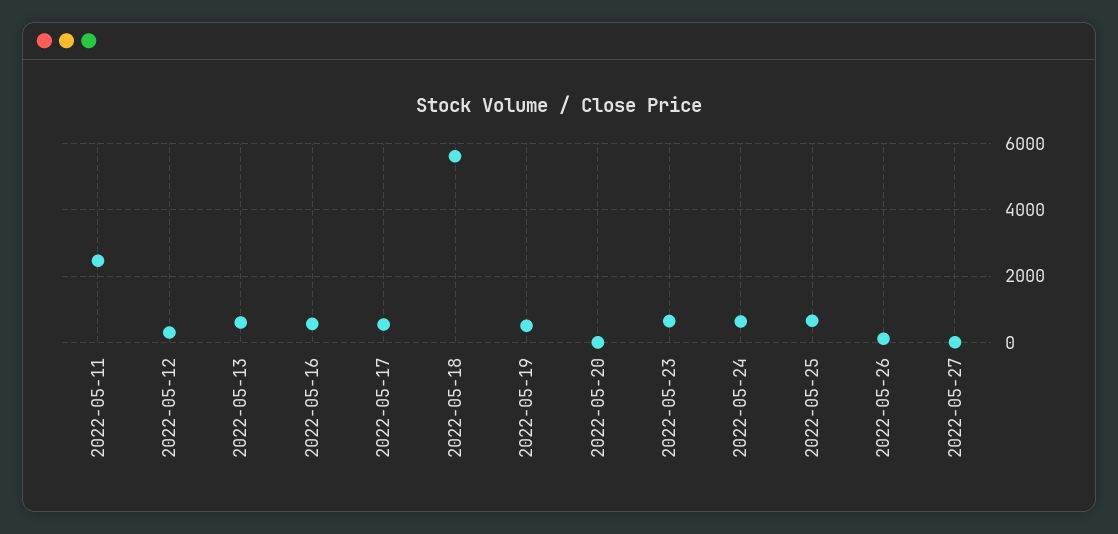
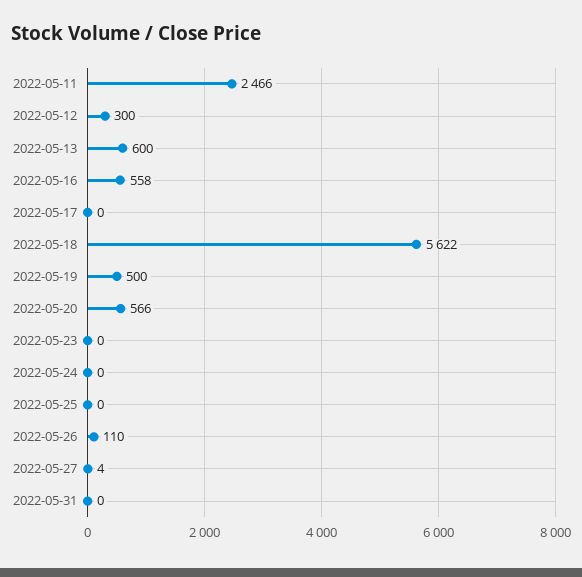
2022-05-17: 600 -> 0
2022-05-20: 0 -> 566
2022-05-23: 600 -> 0
2022-05-24: 600 -> 0
2022-05-25: 600 -> 0
2022-05-31: none -> 0

